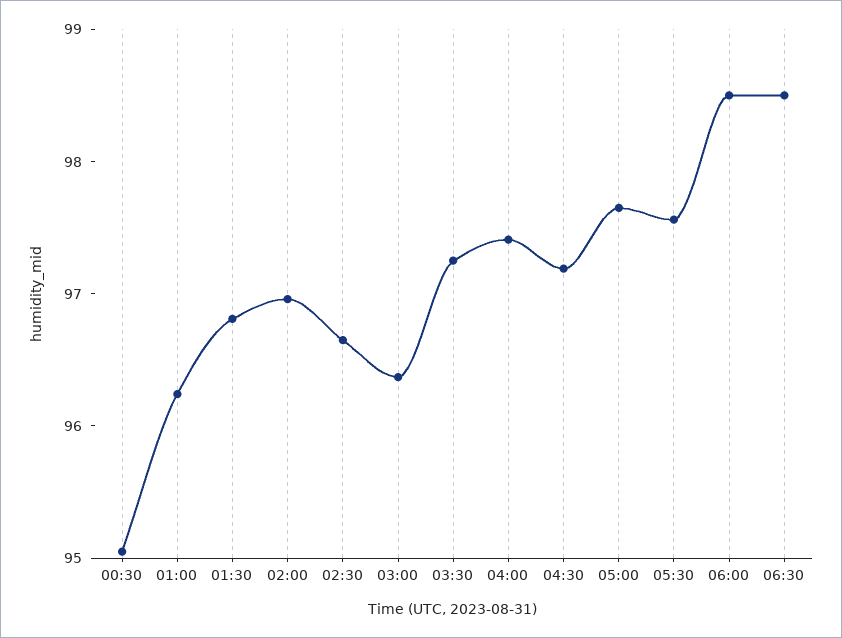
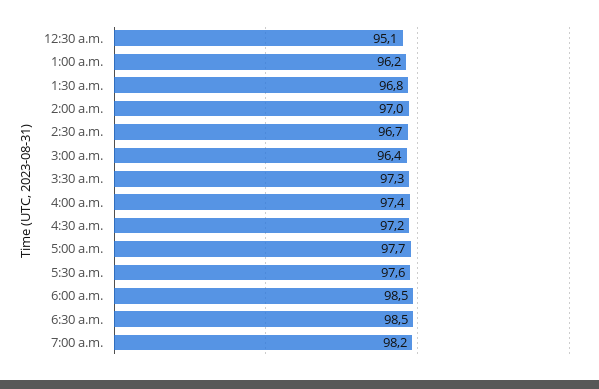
7:00 a.m.: none -> 98.2

